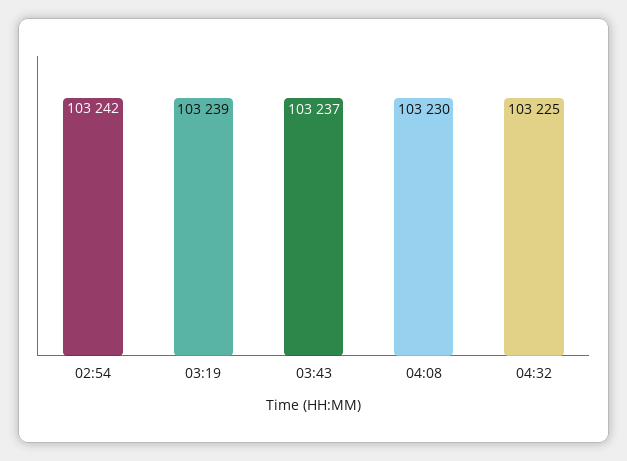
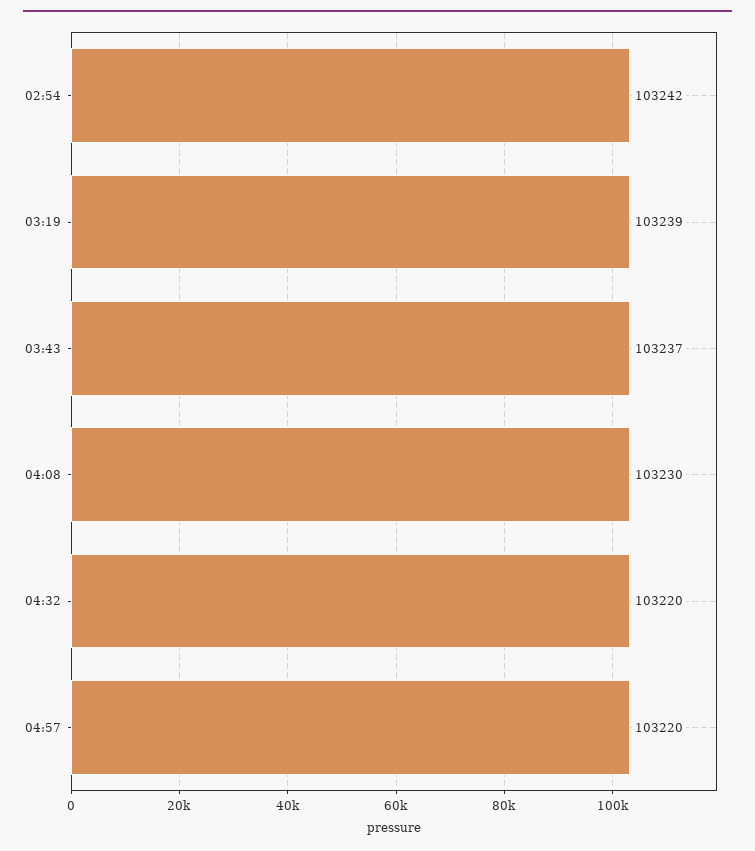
04:32: 103225 -> 103220
04:57: none -> 103220

